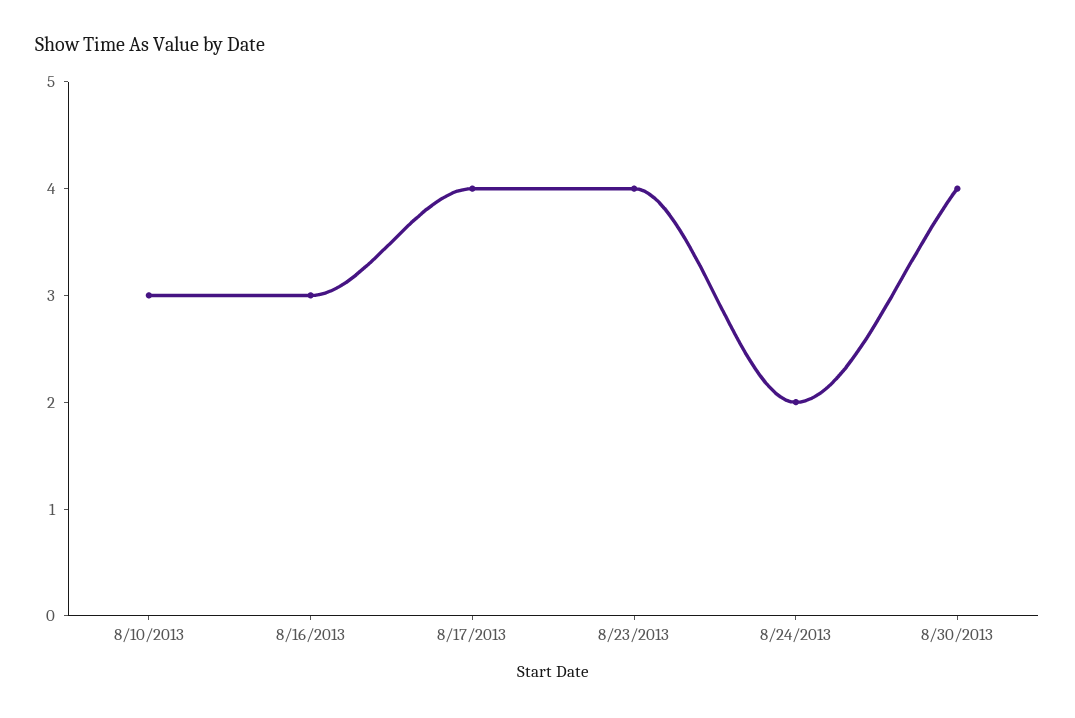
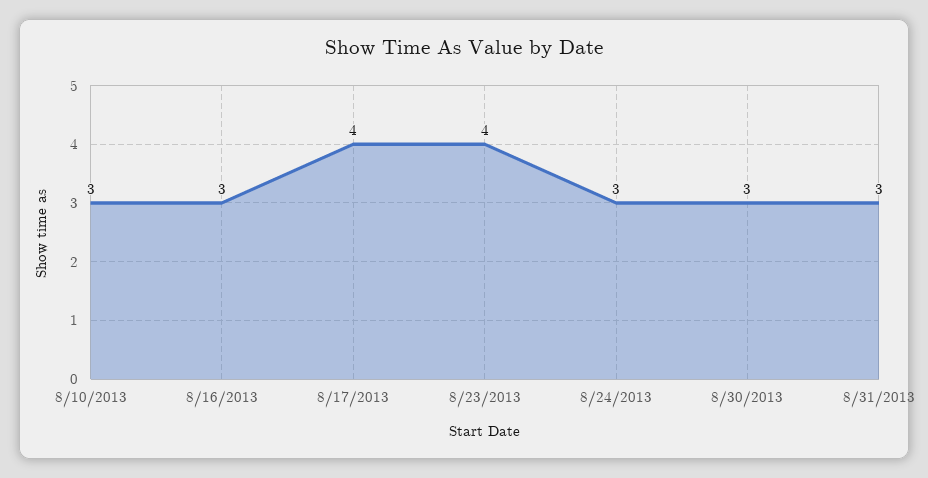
8/24/2013: 2 -> 3
8/30/2013: 4 -> 3
8/31/2013: none -> 3

